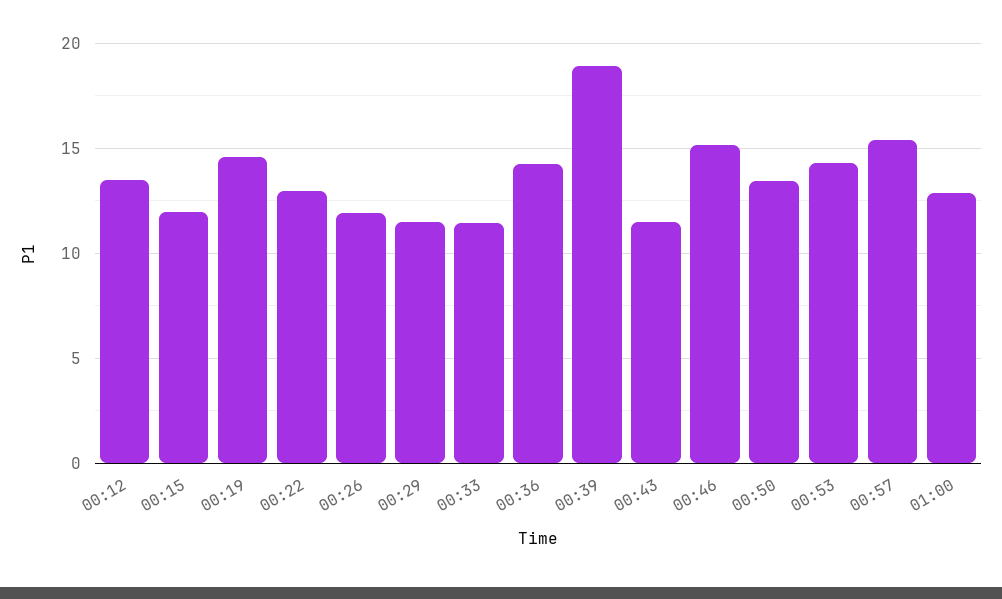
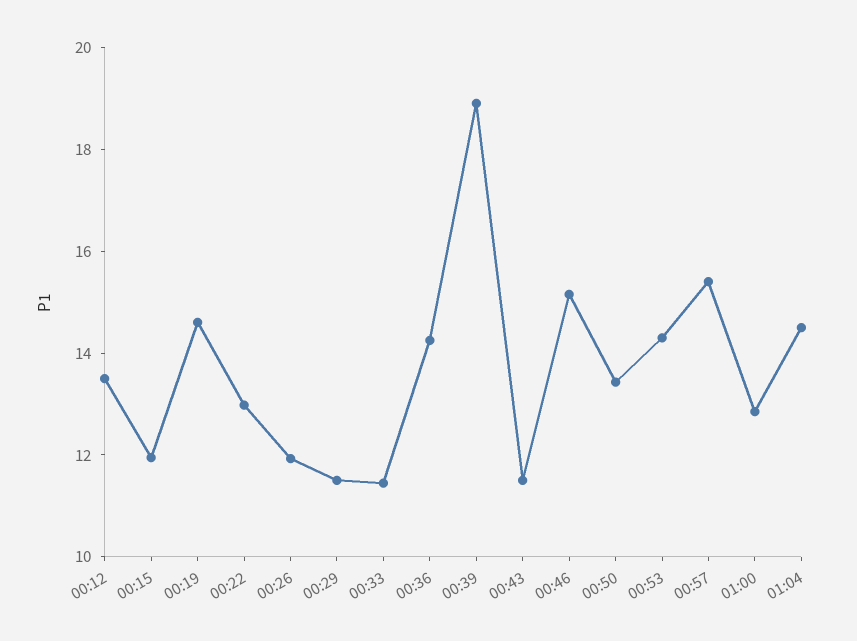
01:04: none -> 14.5

